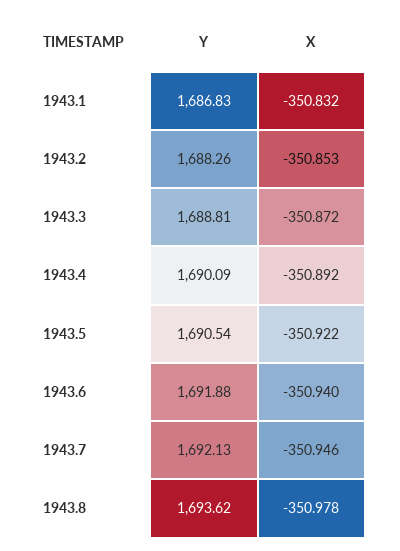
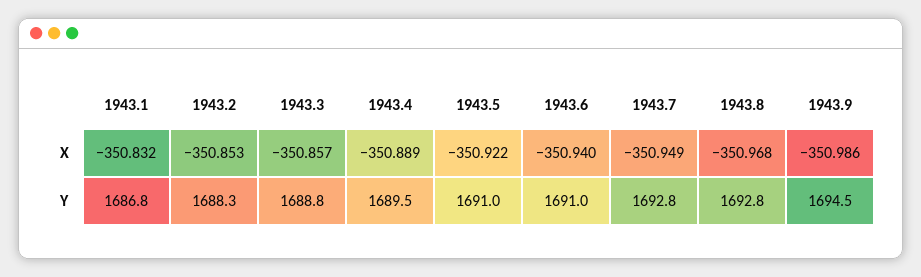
X, 1943.3: -350.872 -> -350.857
Y, 1943.4: 1690.09 -> 1689.5
X, 1943.4: -350.892 -> -350.889
Y, 1943.5: 1690.54 -> 1691
Y, 1943.6: 1691.88 -> 1691
Y, 1943.7: 1692.13 -> 1692.8
X, 1943.7: -350.946 -> -350.949
Y, 1943.8: 1693.62 -> 1692.8
X, 1943.8: -350.978 -> -350.968
X, 1943.9: none -> -350.986
Y, 1943.9: none -> 1694.5

